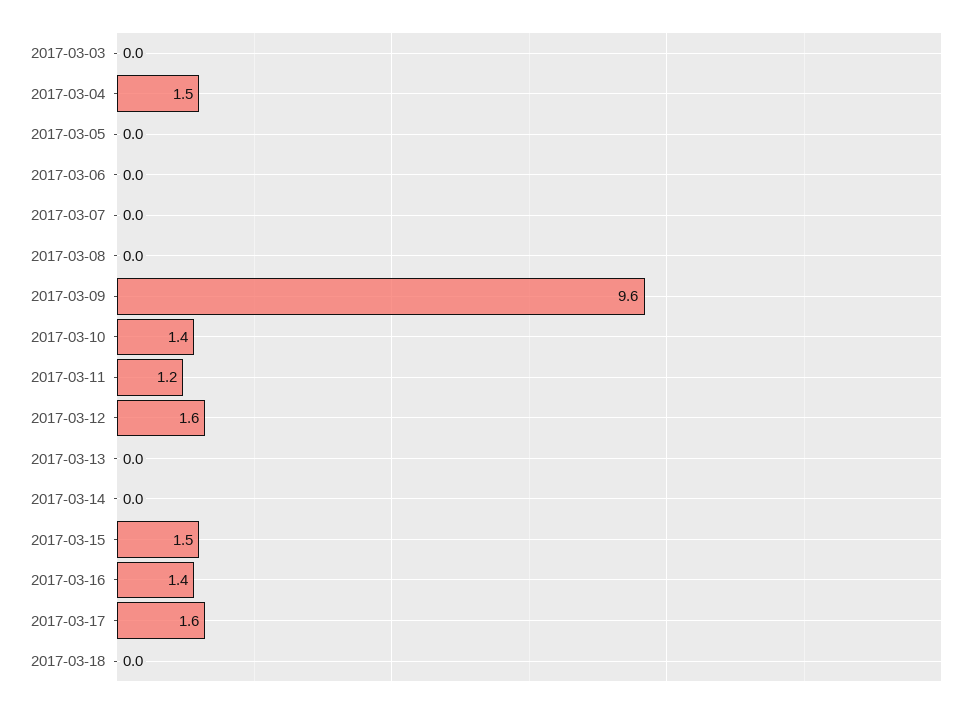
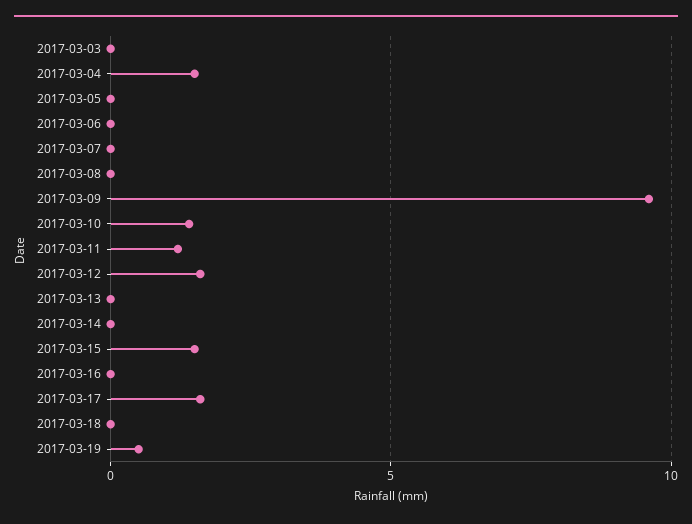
2017-03-16: 1.4 -> 0
2017-03-19: none -> 0.5

